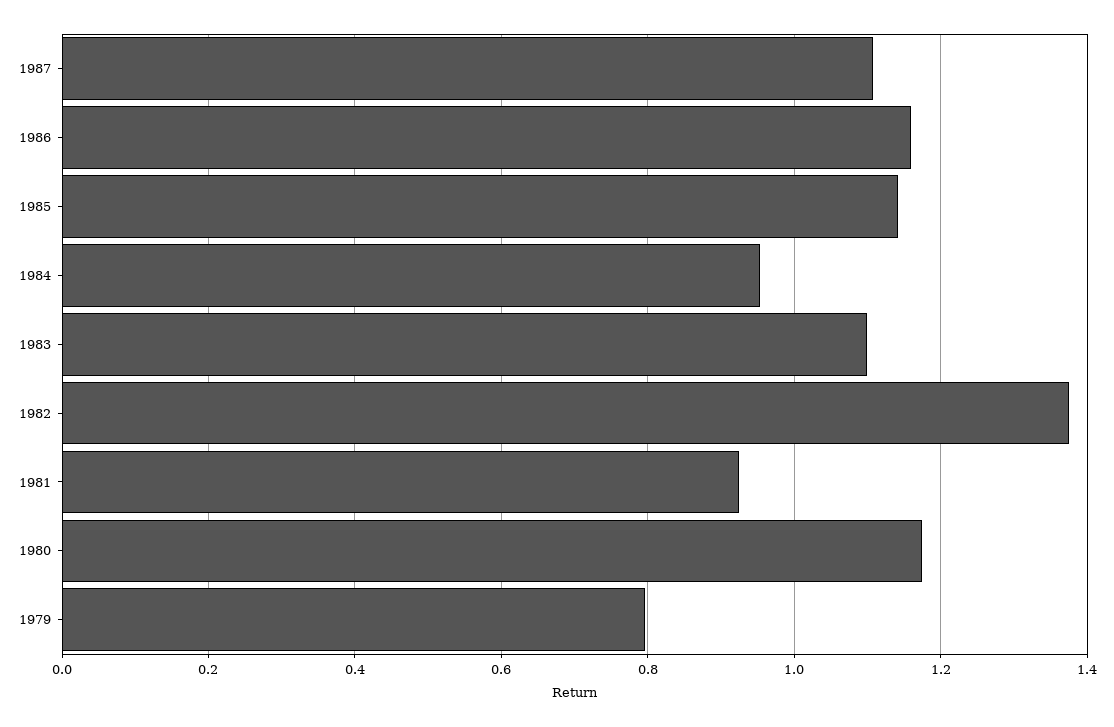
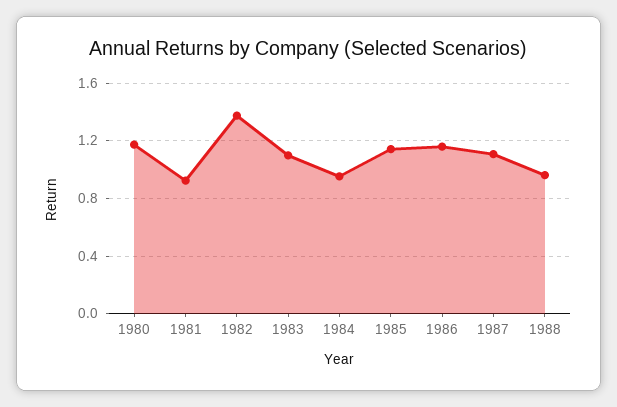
1979: 0.8 -> none
1988: none -> 0.95

